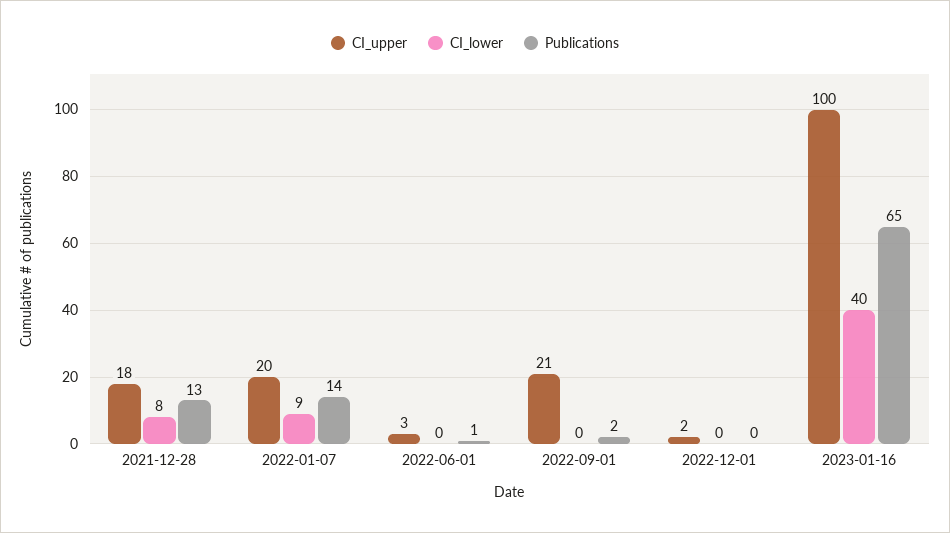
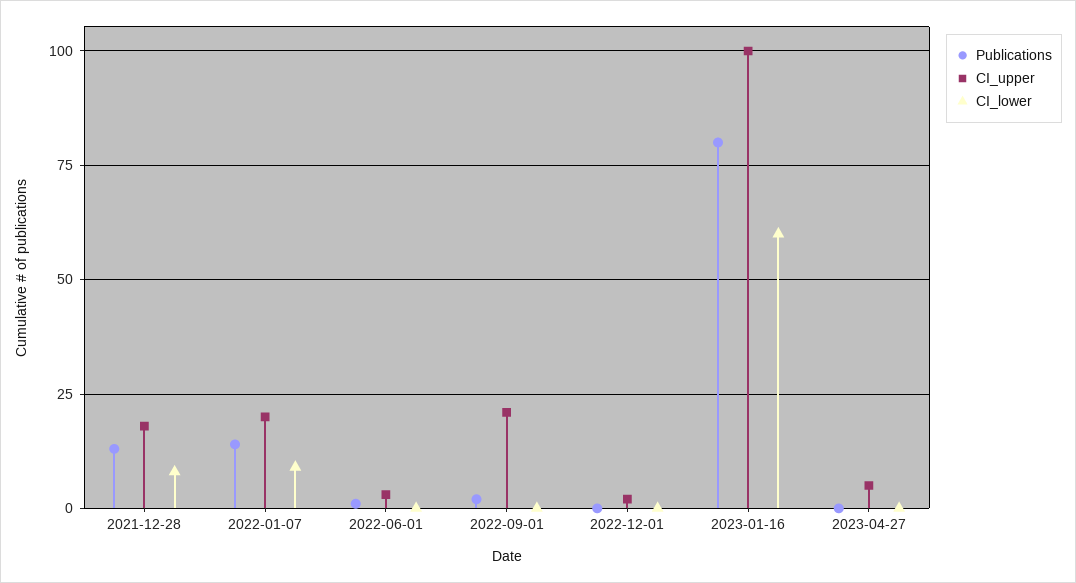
CI_lower, 2023-01-16: 40 -> 60
Publications, 2023-01-16: 65 -> 80
Publications, 2023-04-27: none -> 0
CI_upper, 2023-04-27: none -> 5
CI_lower, 2023-04-27: none -> 0

